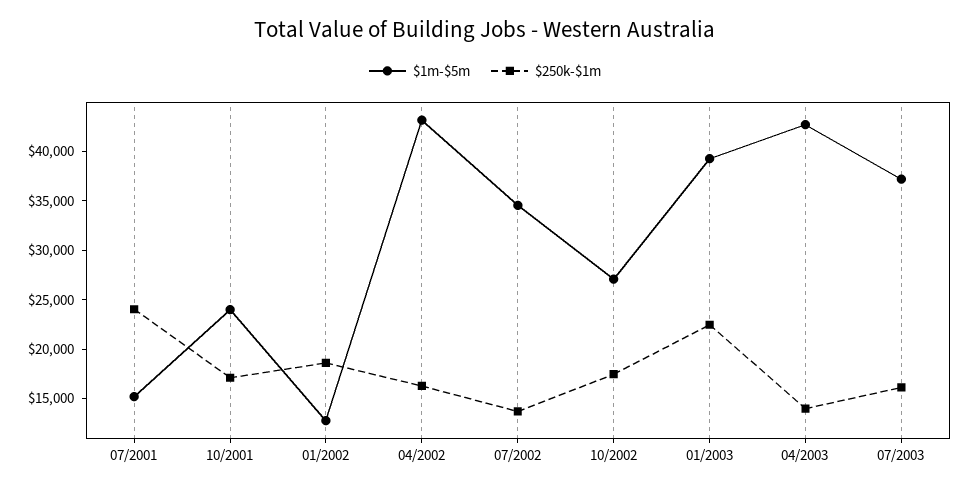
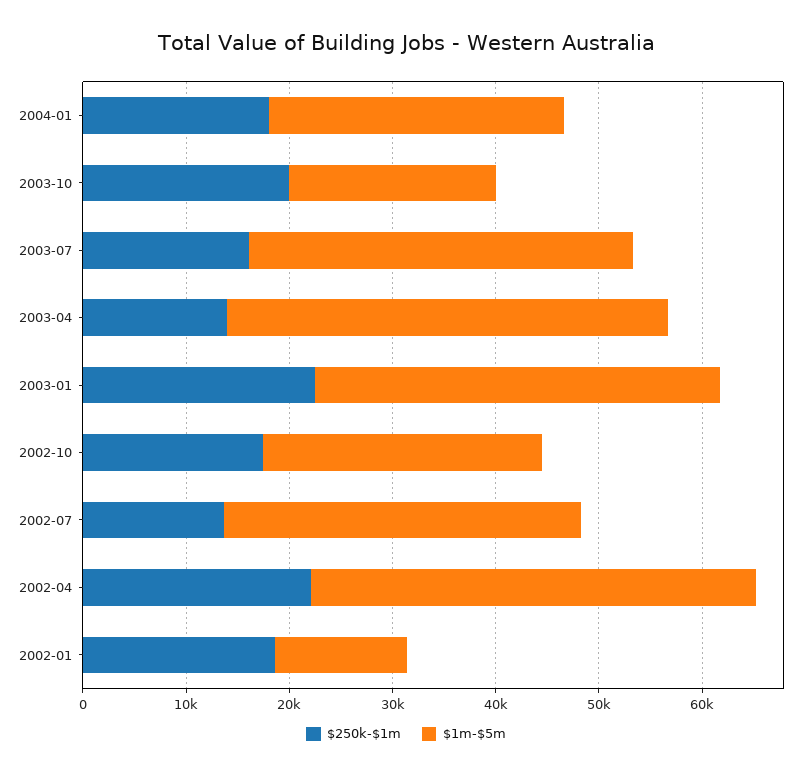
$1m-$5m, 07/2001: 15000 -> none
$250k-$1m, 07/2001: 24000 -> none
$1m-$5m, 10/2001: 24000 -> none
$250k-$1m, 10/2001: 17000 -> none
$250k-$1m, 04/2002: 16000 -> 22000
$250k-$1m, 2004-01: none -> 18000
$1m-$5m, 2004-01: none -> 28000
$250k-$1m, 2003-10: none -> 20000
$1m-$5m, 2003-10: none -> 20000

